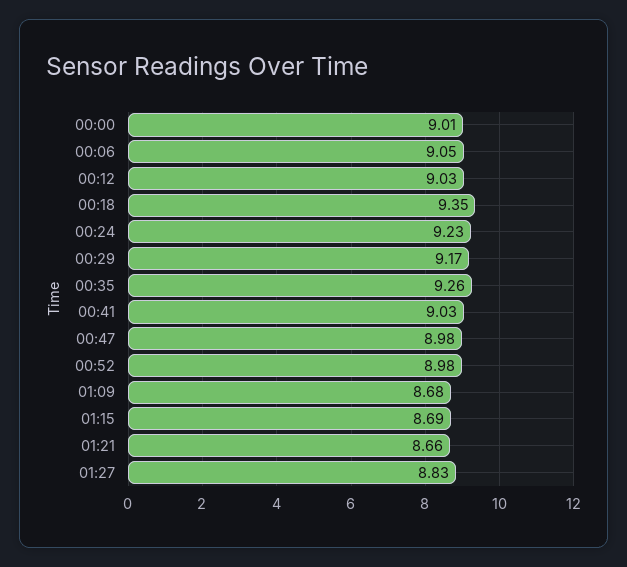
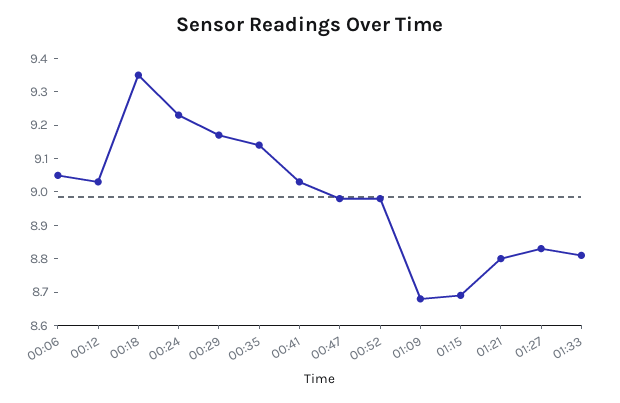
00:00: 9.01 -> none
00:35: 9.26 -> 9.15
01:21: 8.66 -> 8.8
01:33: none -> 8.8

